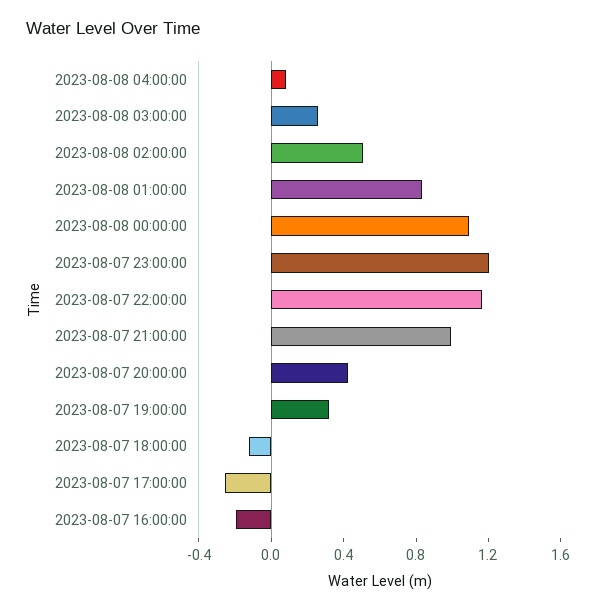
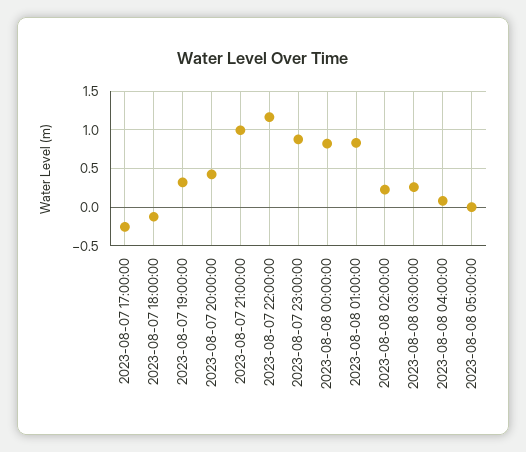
2023-08-08 02:00:00: 0.5 -> 0.2
2023-08-08 00:00:00: 1.1 -> 0.8
2023-08-07 23:00:00: 1.2 -> 0.9
2023-08-07 16:00:00: -0.2 -> none
2023-08-08 05:00:00: none -> 0

